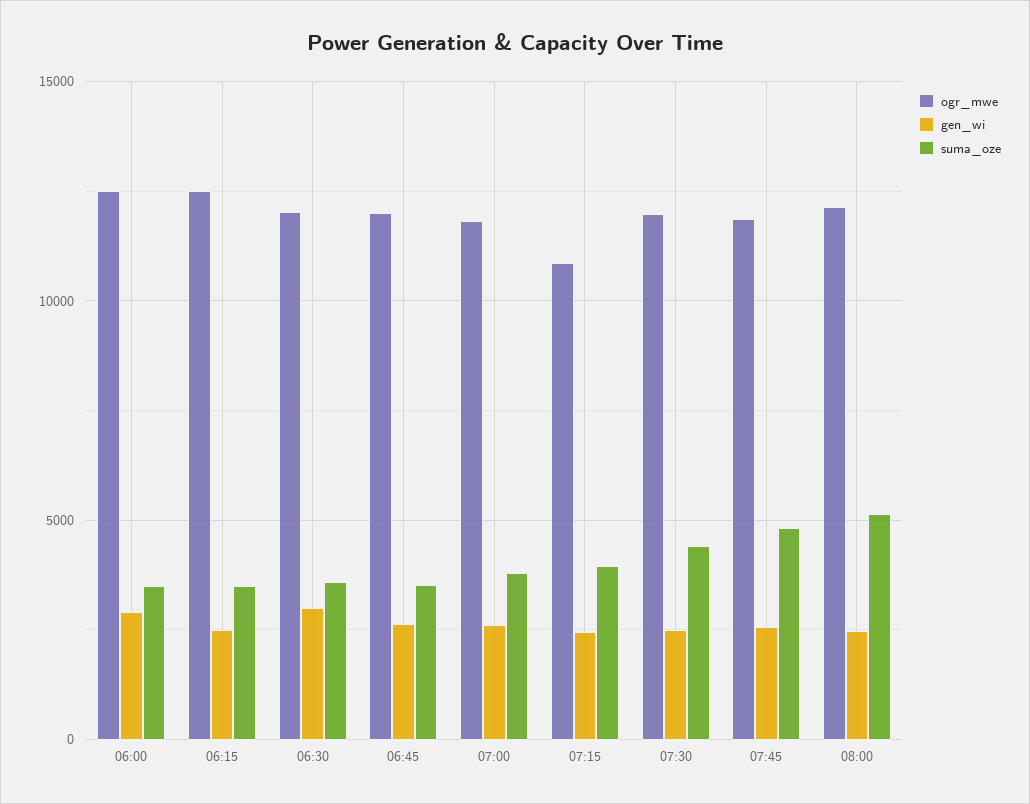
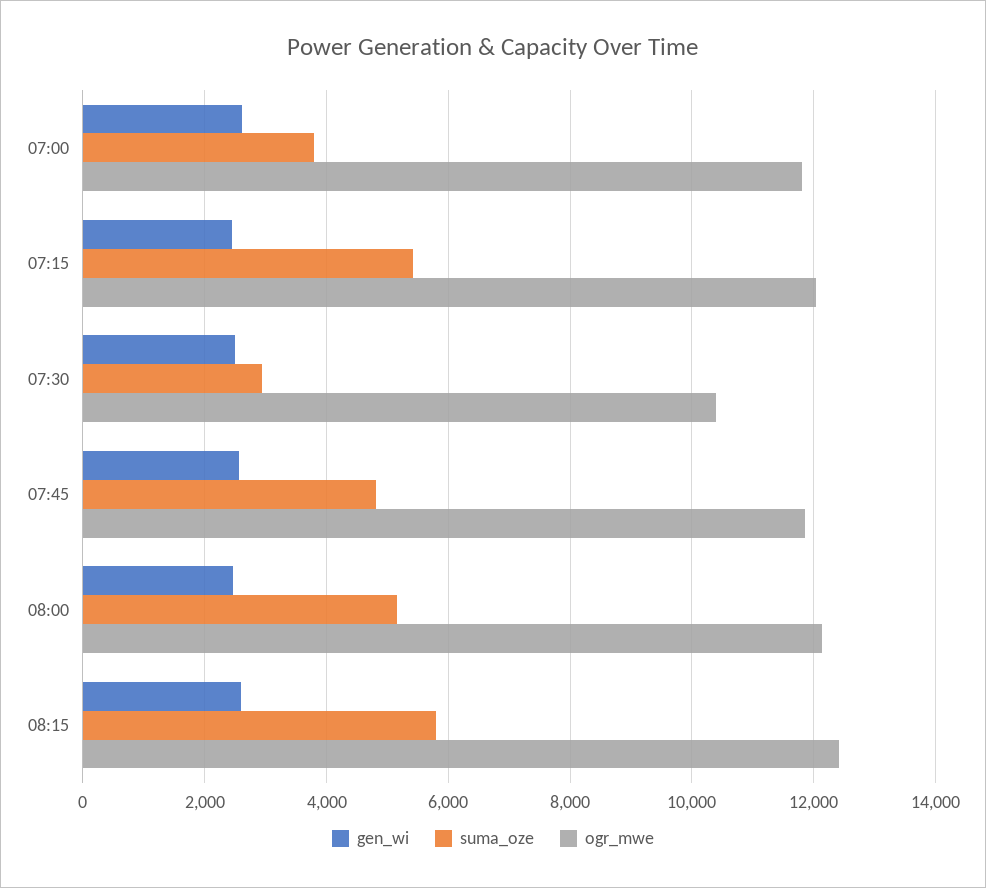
ogr_mwe, 06:00: 12500 -> none
gen_wi, 06:00: 3000 -> none
suma_oze, 06:00: 3500 -> none
ogr_mwe, 06:15: 12500 -> none
gen_wi, 06:15: 2500 -> none
suma_oze, 06:15: 3500 -> none
ogr_mwe, 06:30: 12000 -> none
gen_wi, 06:30: 3000 -> none
suma_oze, 06:30: 3500 -> none
ogr_mwe, 06:45: 12000 -> none
gen_wi, 06:45: 2500 -> none
suma_oze, 06:45: 3500 -> none
ogr_mwe, 07:15: 11000 -> 12000
suma_oze, 07:15: 4000 -> 5400
ogr_mwe, 07:30: 12000 -> 10400
suma_oze, 07:30: 4500 -> 3000
gen_wi, 08:15: none -> 2600
suma_oze, 08:15: none -> 5800
ogr_mwe, 08:15: none -> 12400

